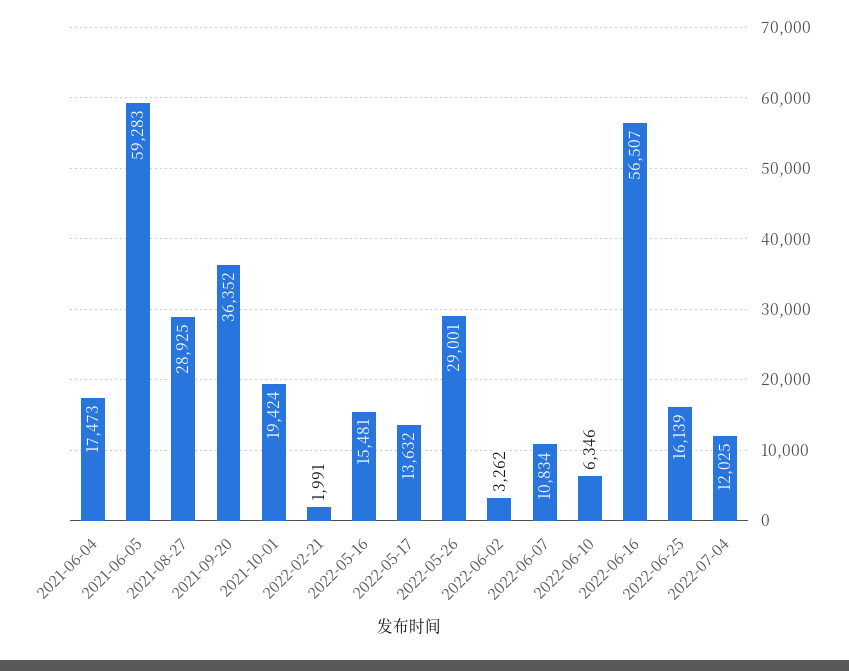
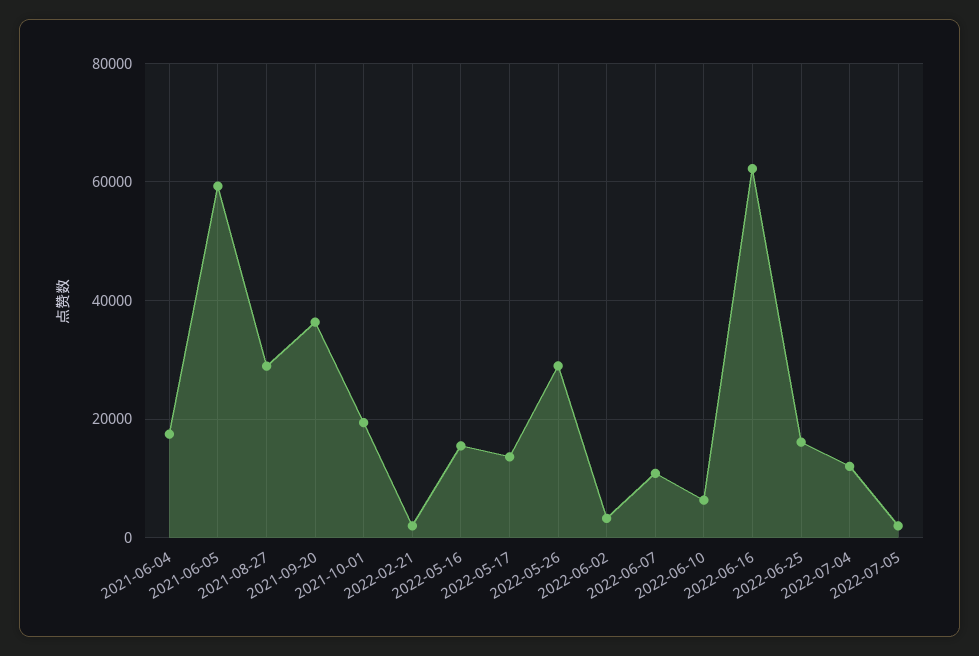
2022-06-16: 56507 -> 62000
2022-07-05: none -> 2000

